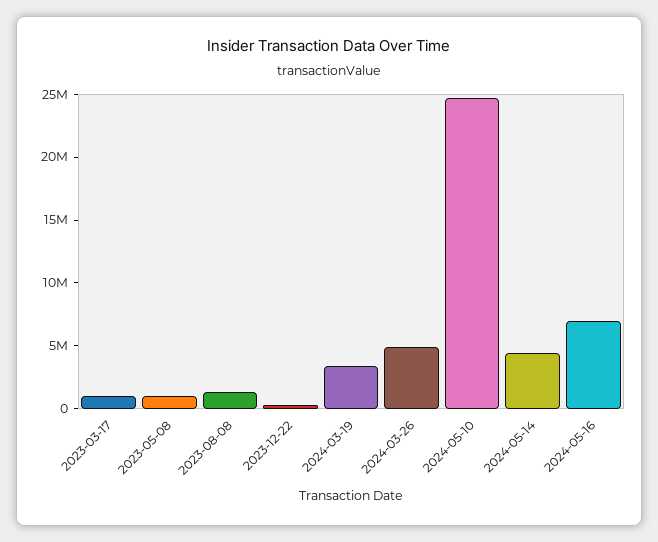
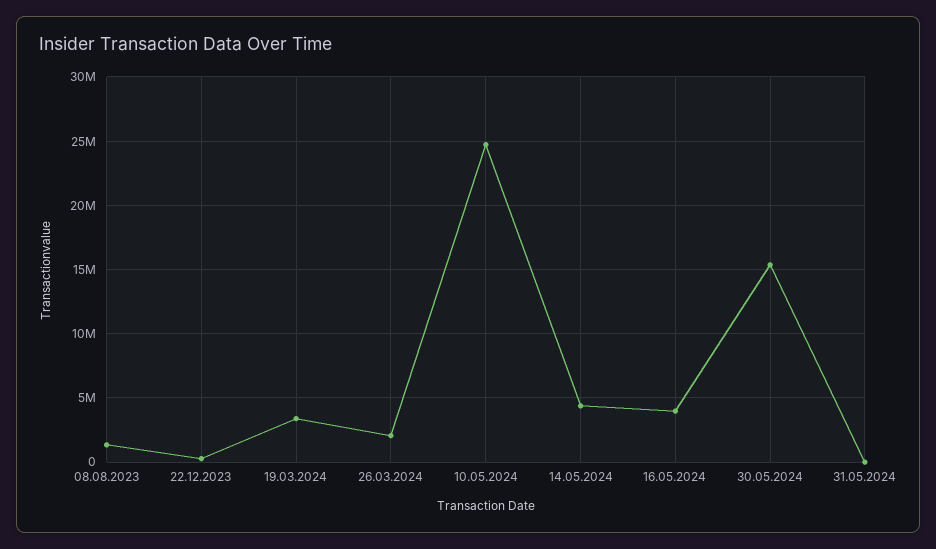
2023-03-17: 1000000 -> none
2023-05-08: 1000000 -> none
2024-03-26: 5000000 -> 2000000
2024-05-16: 7000000 -> 4000000
30.05.2024: none -> 15500000
31.05.2024: none -> 0

